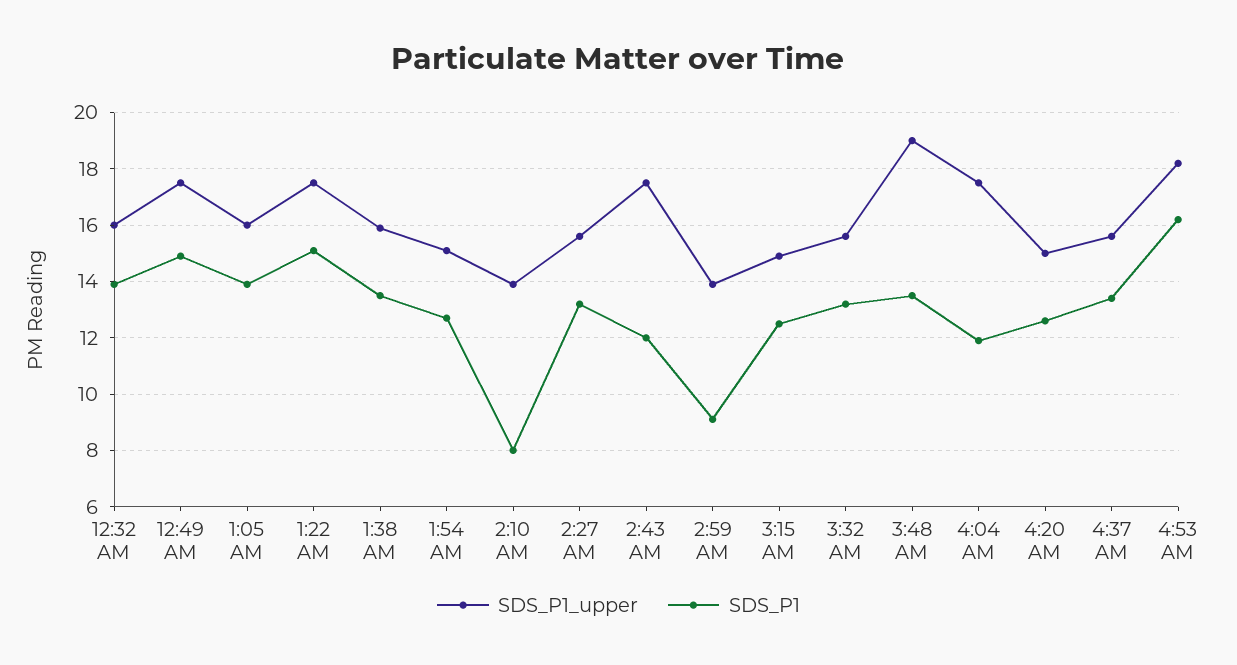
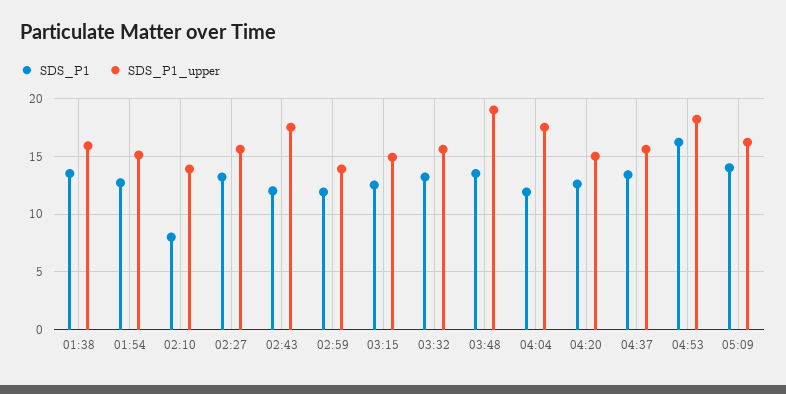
SDS_P1_upper, 12:32 AM: 16 -> none
SDS_P1, 12:32 AM: 14 -> none
SDS_P1_upper, 12:49 AM: 17.5 -> none
SDS_P1, 12:49 AM: 15 -> none
SDS_P1_upper, 1:05 AM: 16 -> none
SDS_P1, 1:05 AM: 14 -> none
SDS_P1_upper, 1:22 AM: 17.5 -> none
SDS_P1, 1:22 AM: 15 -> none
SDS_P1, 2:59 AM: 9 -> 12
SDS_P1, 05:09: none -> 14
SDS_P1_upper, 05:09: none -> 16

